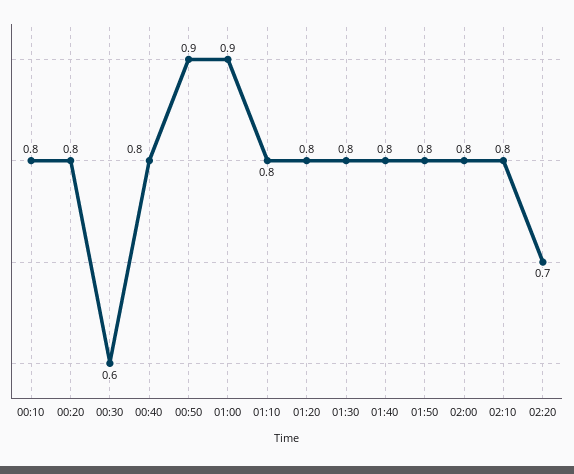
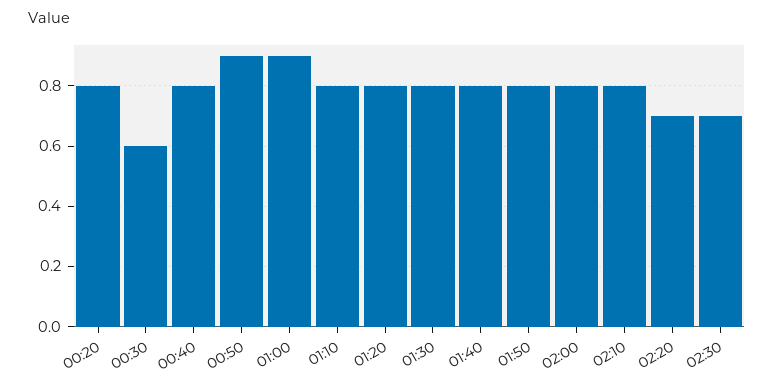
00:10: 0.8 -> none
02:30: none -> 0.7

